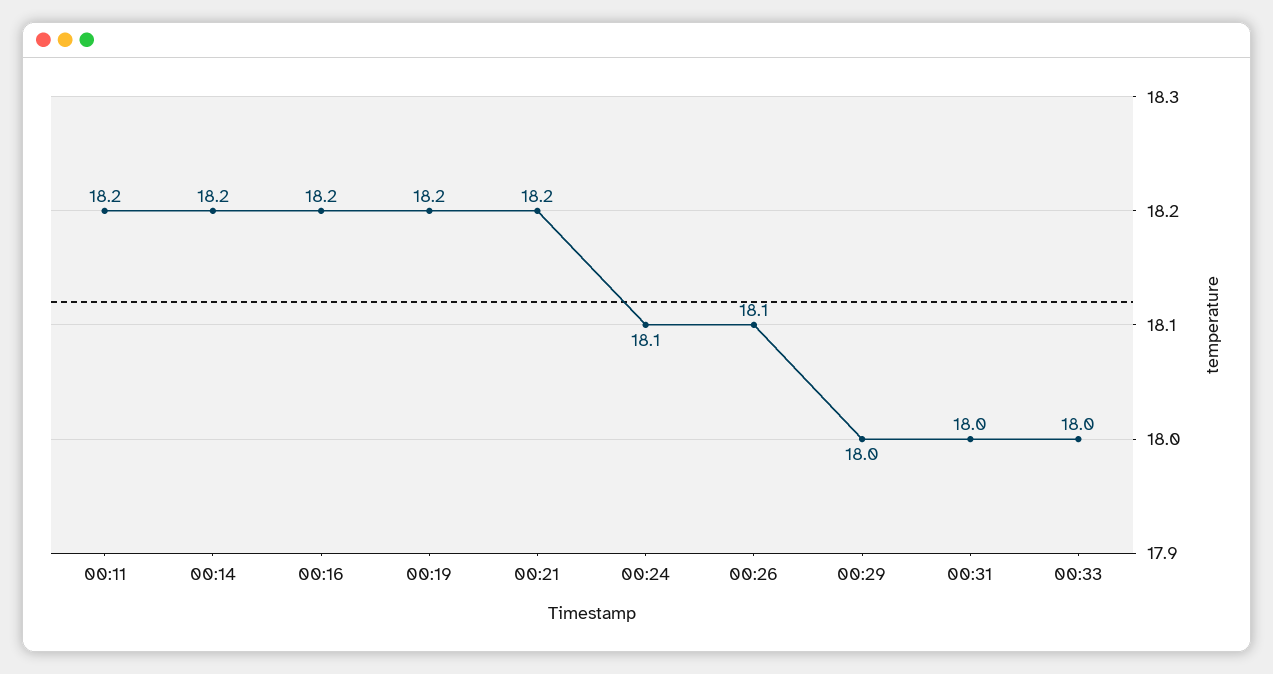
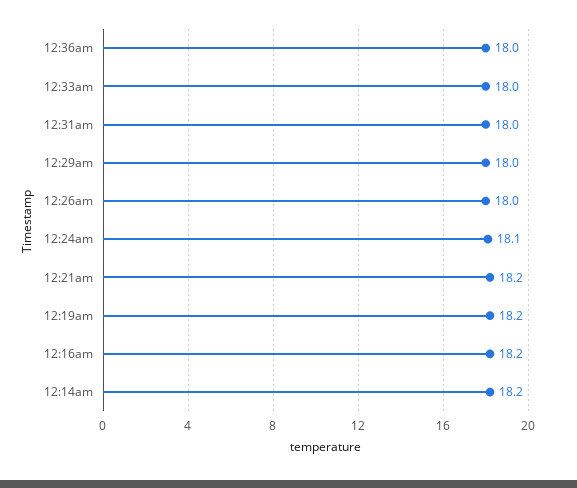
00:11: 18.2 -> none
00:26: 18.1 -> 18
12:36am: none -> 18

